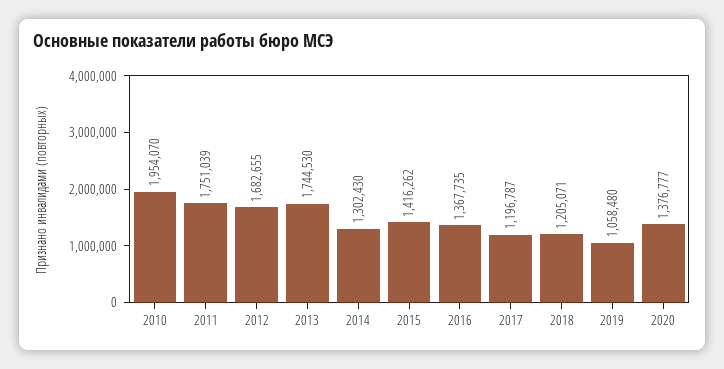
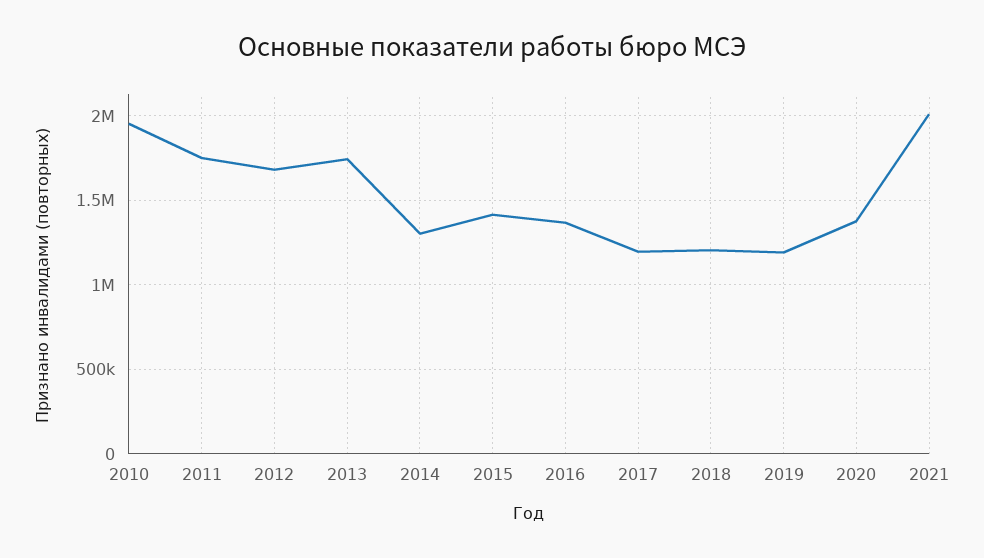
2019: 1058480 -> 1200000
2021: none -> 2000000

